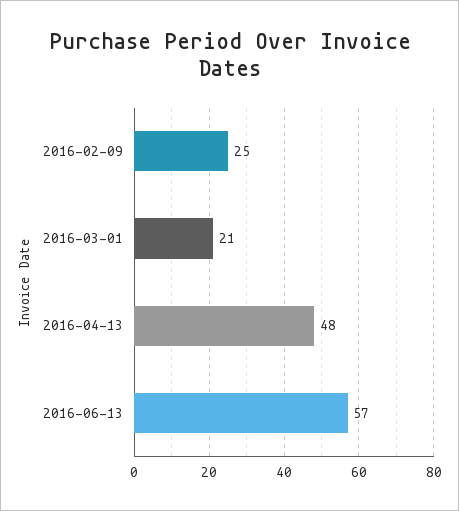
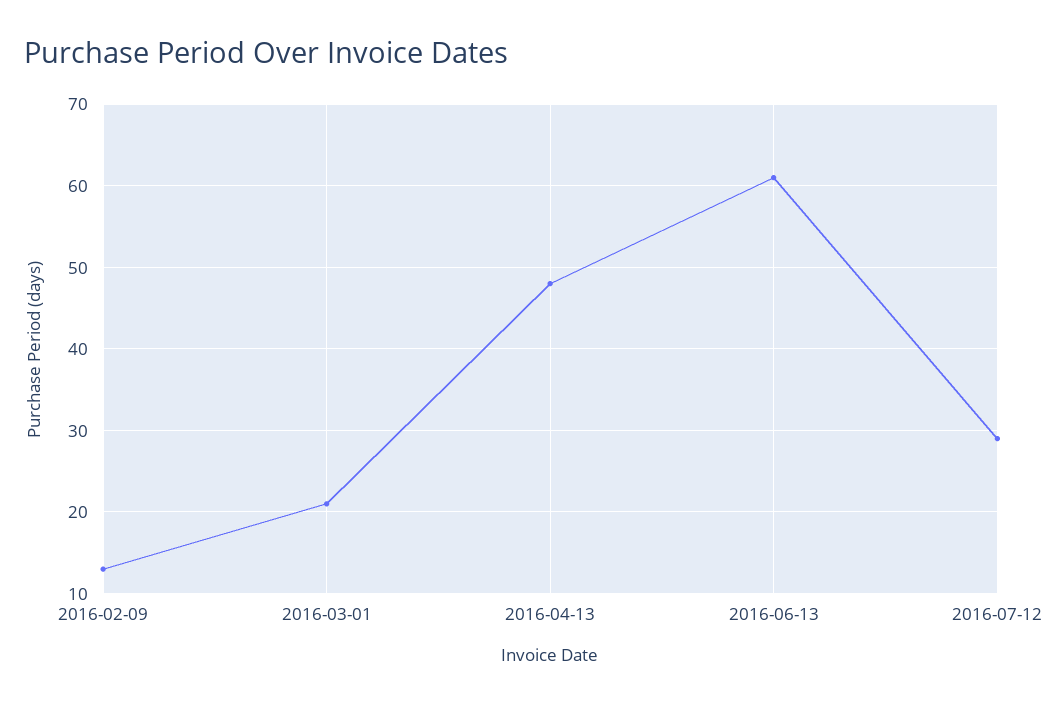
2016-02-09: 25 -> 13
2016-06-13: 57 -> 61
2016-07-12: none -> 29

